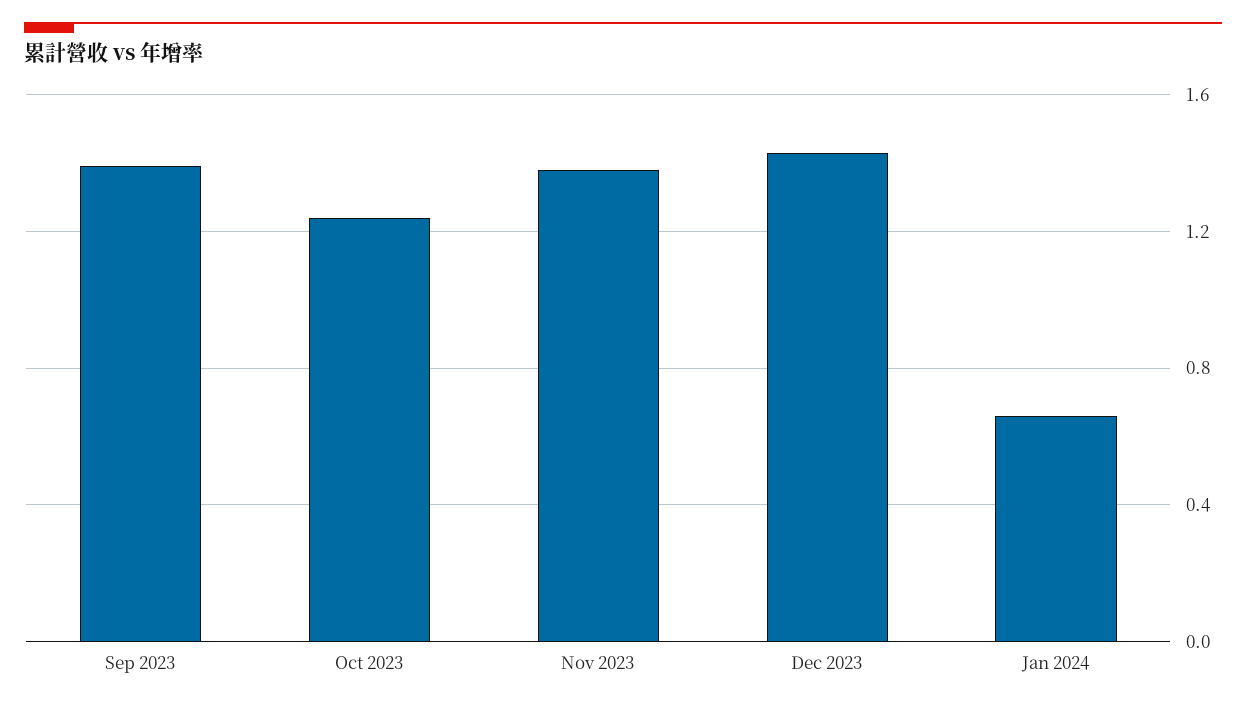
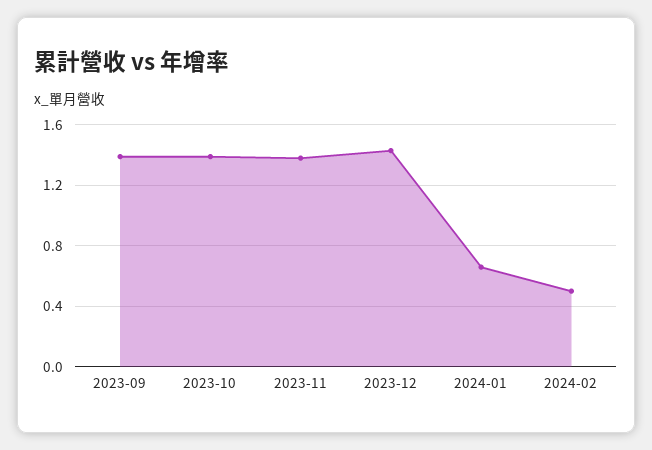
Oct 2023: 1.25 -> 1.4
2024-02: none -> 0.5

